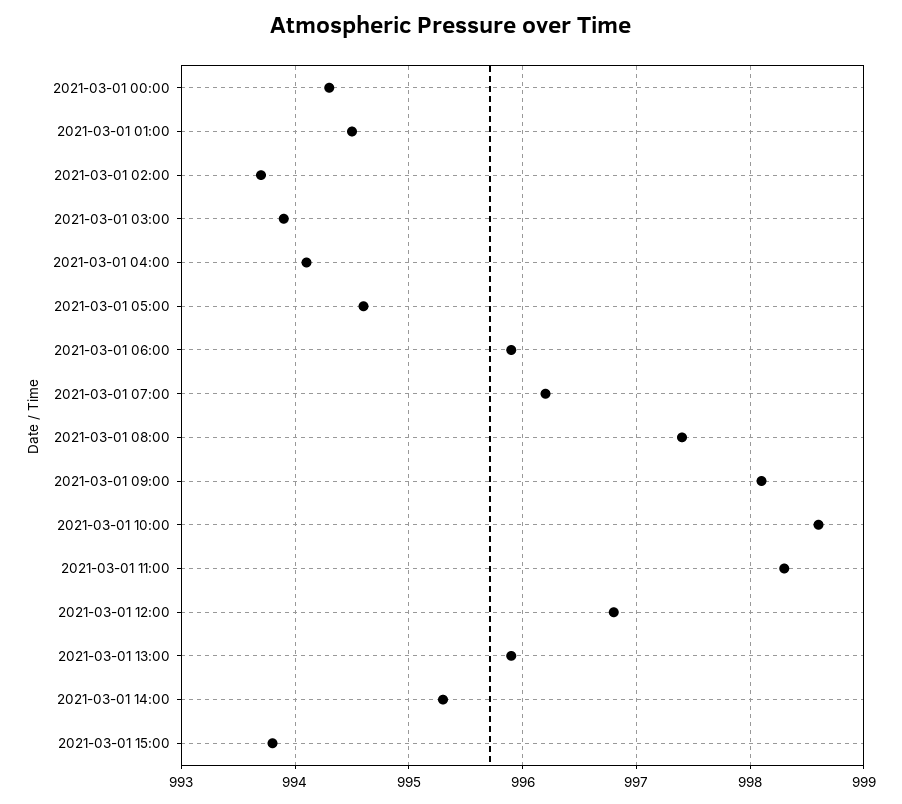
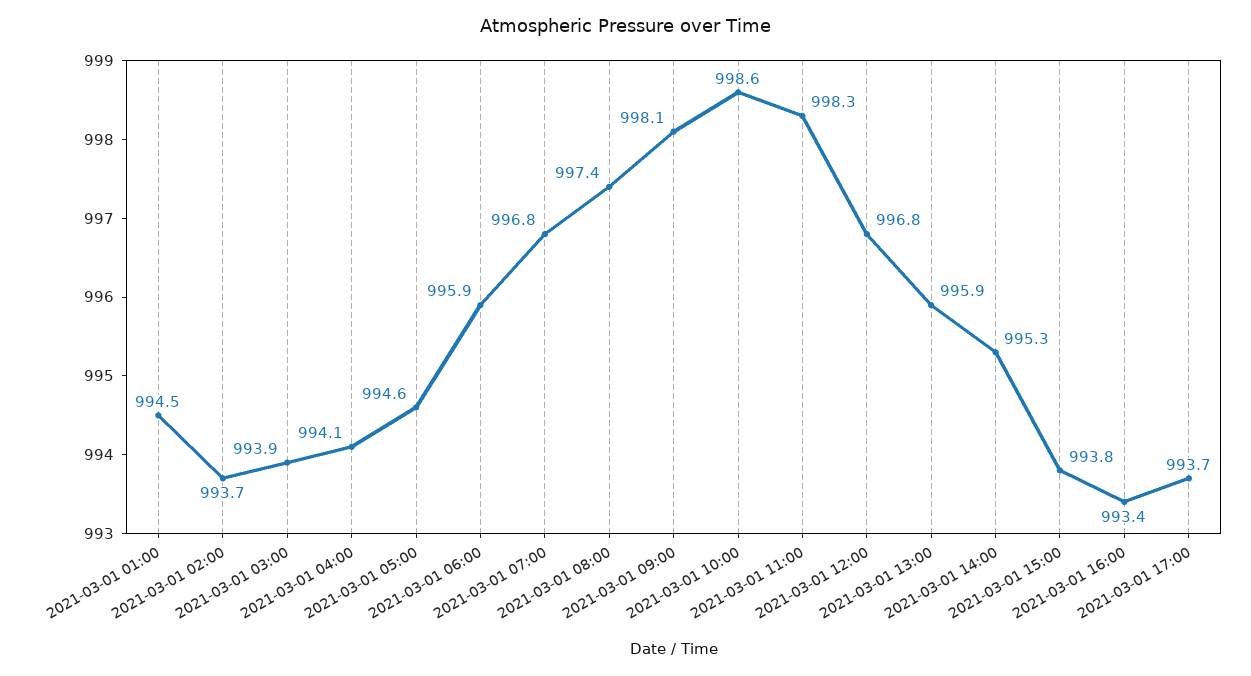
2021-03-01 00:00: 994.3 -> none
2021-03-01 07:00: 996.2 -> 996.8
2021-03-01 16:00: none -> 993.4
2021-03-01 17:00: none -> 993.7

